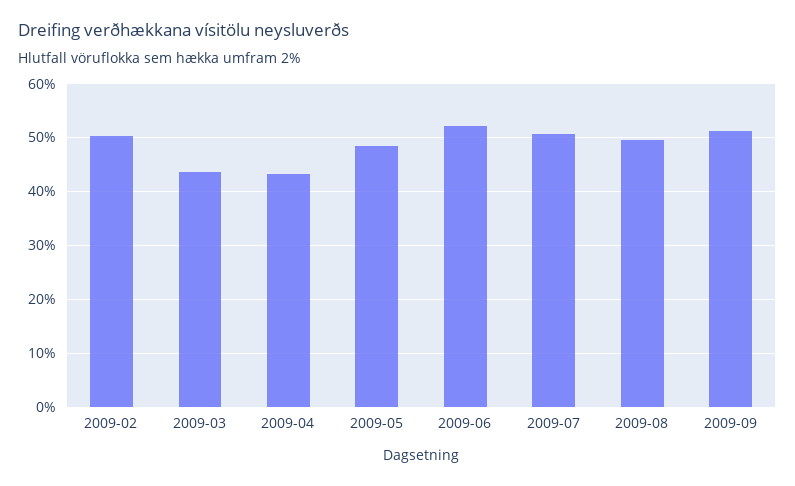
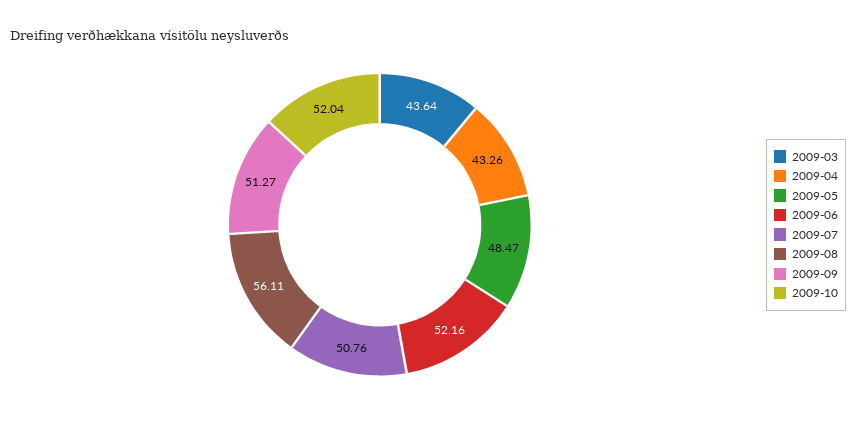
2009-02: 50 -> none
2009-08: 50 -> 56.11
2009-10: none -> 52.04

